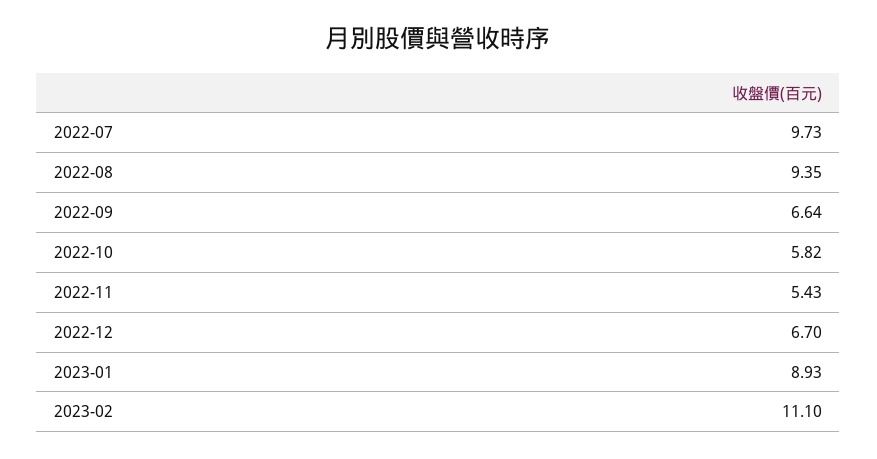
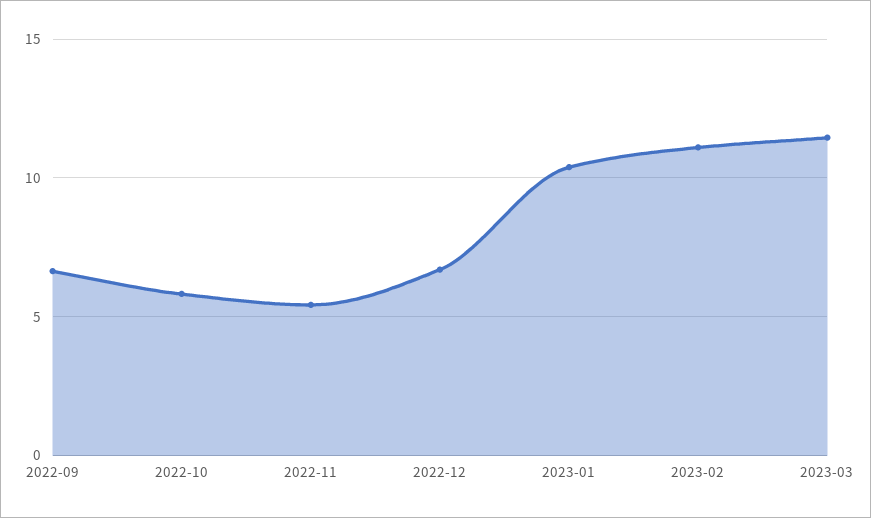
2022-07: 9.73 -> none
2022-08: 9.35 -> none
2023-01: 8.93 -> 10.5
2023-03: none -> 11.5

